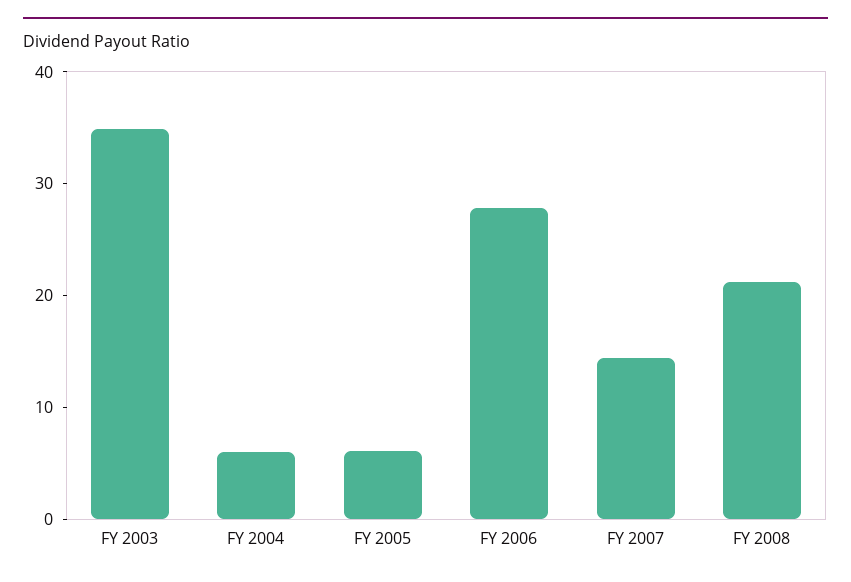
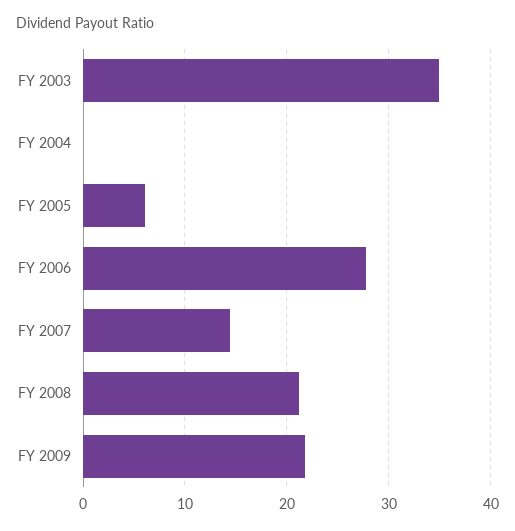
FY 2004: 6 -> 0
FY 2009: none -> 22

